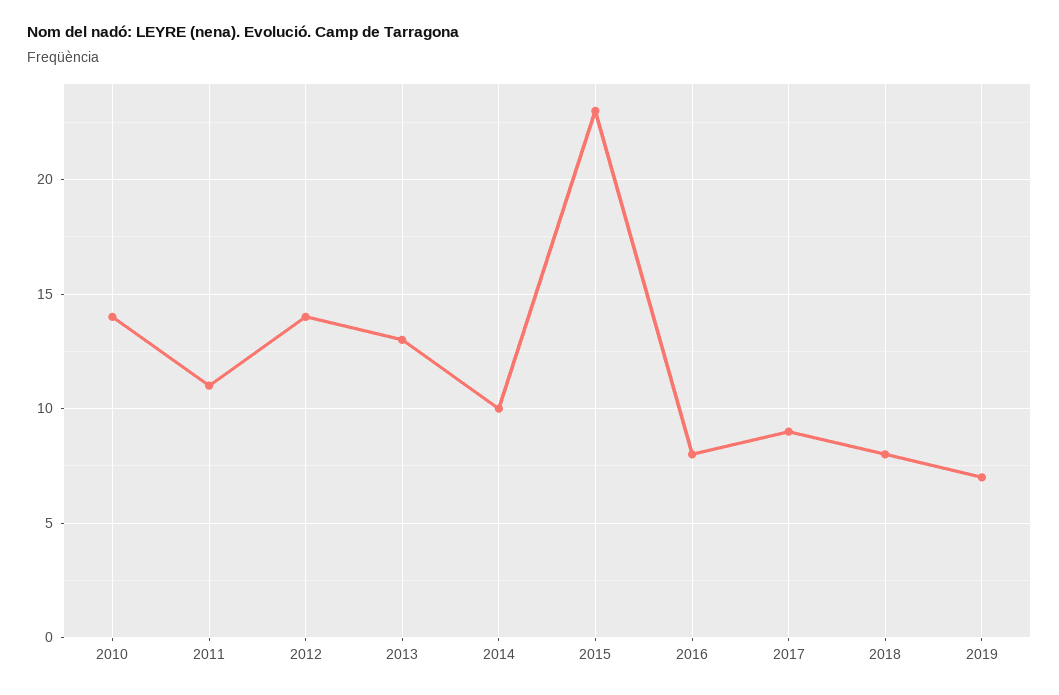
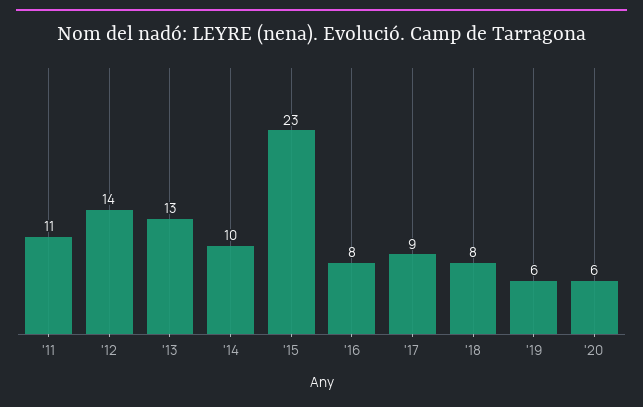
2010: 14 -> none
2019: 7 -> 6
'20: none -> 6

